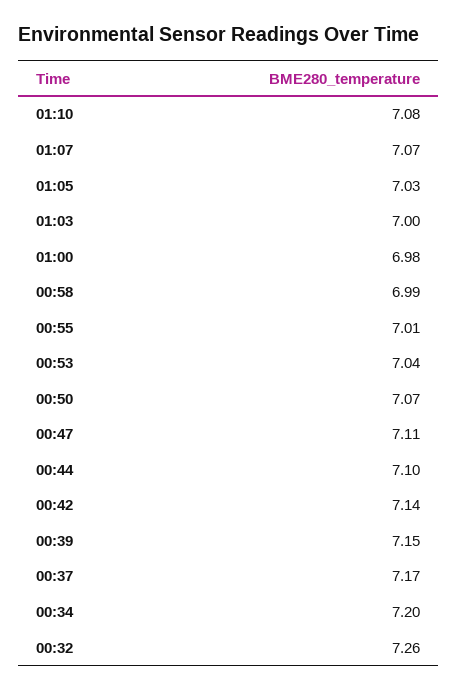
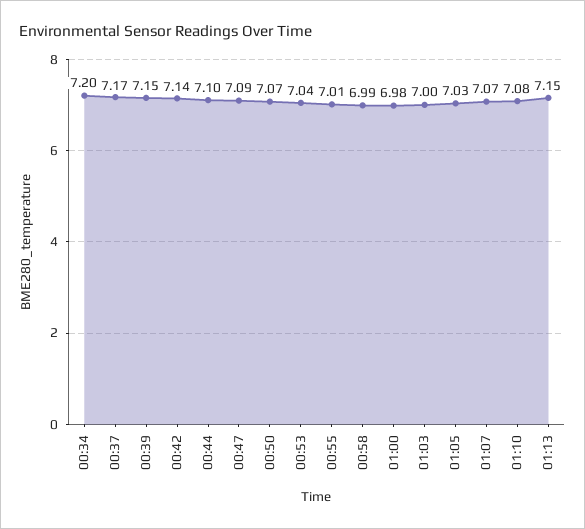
00:47: 7.11 -> 7.09
00:32: 7.26 -> none
01:13: none -> 7.15

